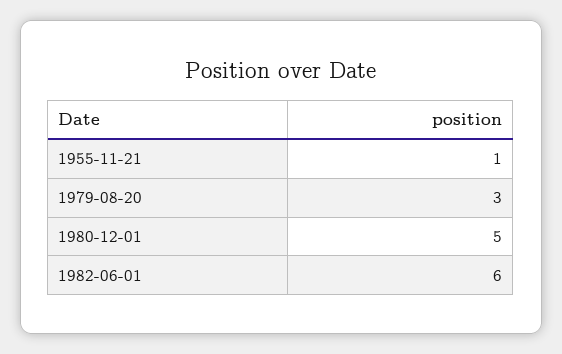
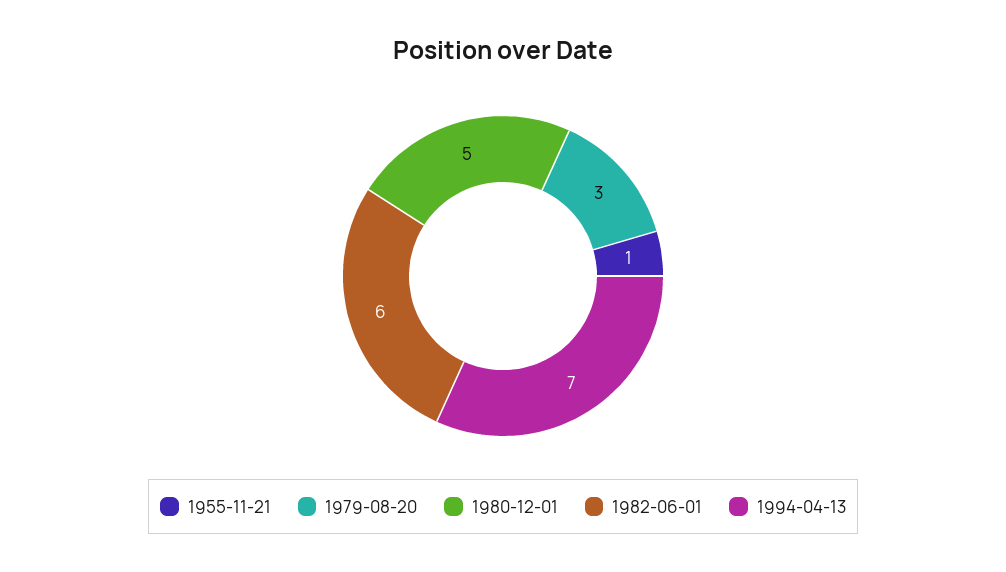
1994-04-13: none -> 7

